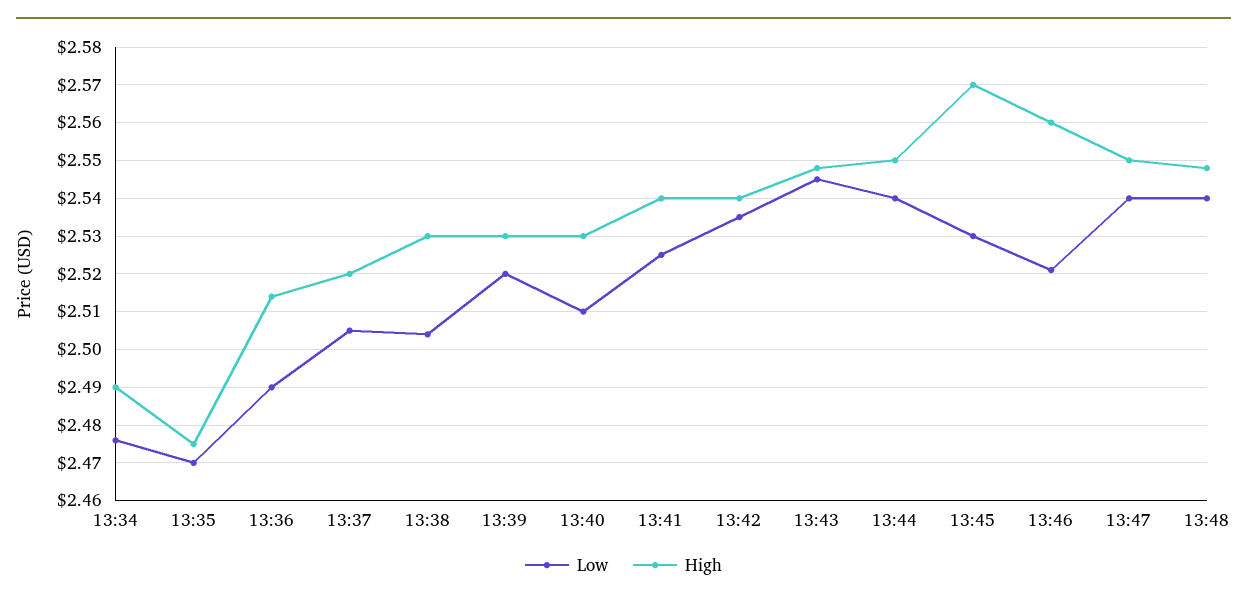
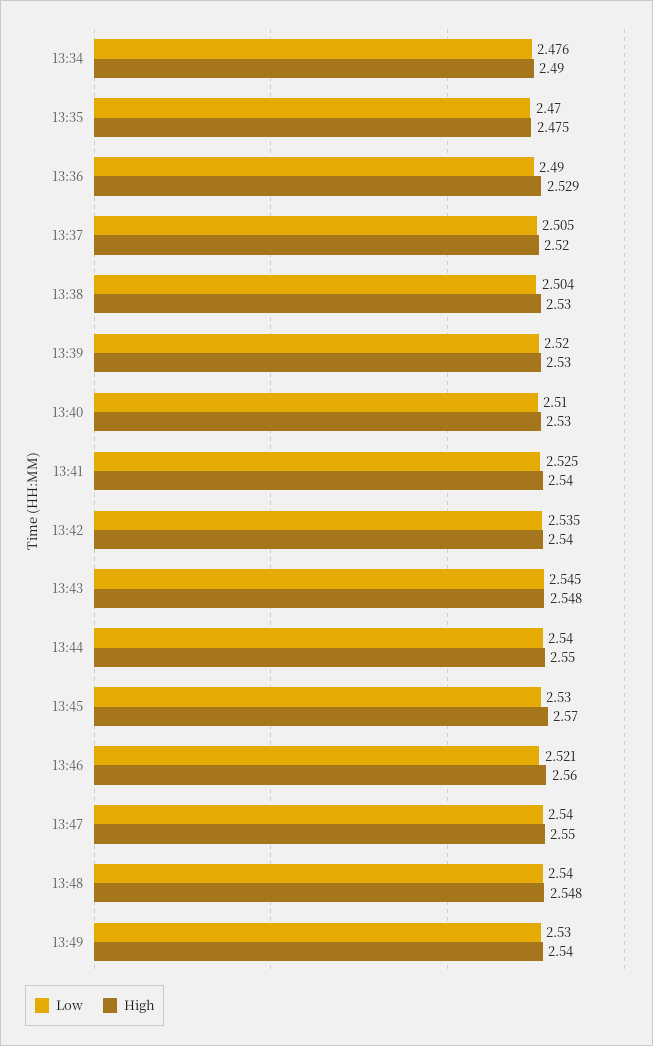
High, 13:36: 2.515 -> 2.529
Low, 13:49: none -> 2.53
High, 13:49: none -> 2.54

